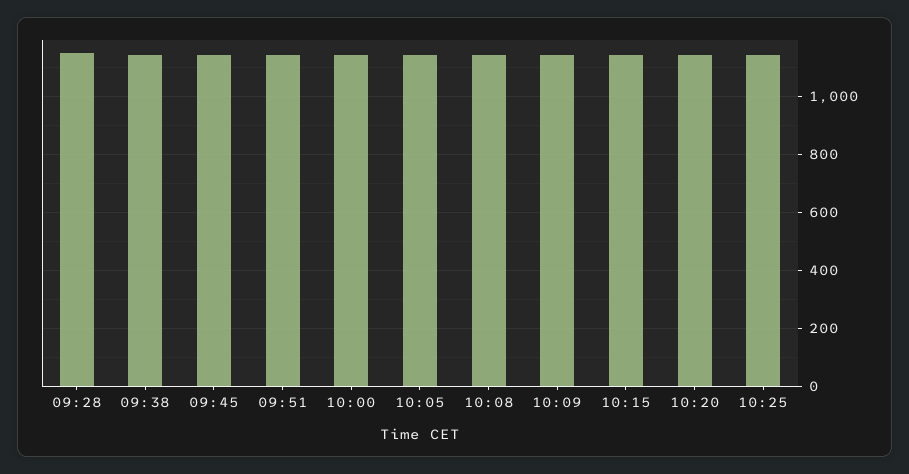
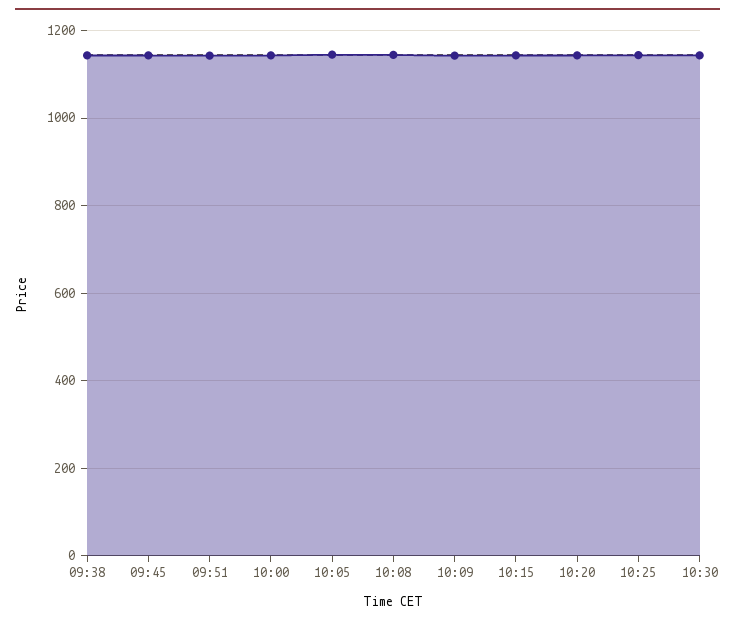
09:28: 1150 -> none
10:30: none -> 1140

